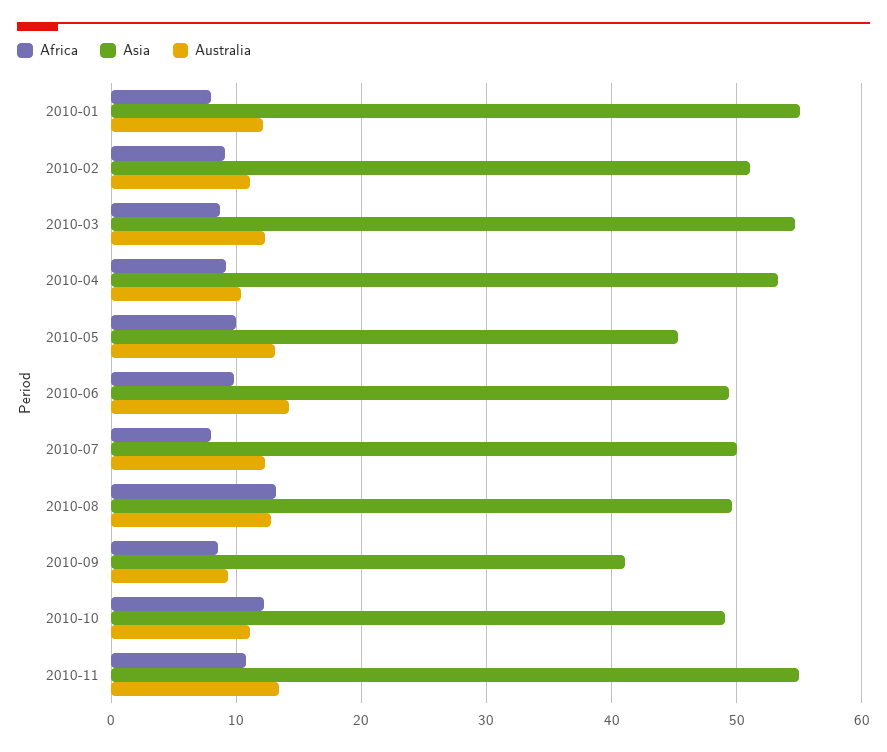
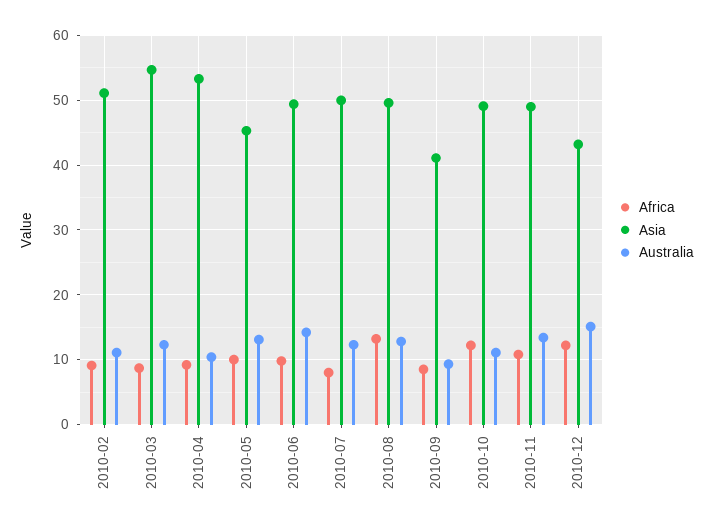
Africa, 2010-01: 8 -> none
Asia, 2010-01: 55 -> none
Australia, 2010-01: 12 -> none
Asia, 2010-11: 55 -> 49
Africa, 2010-12: none -> 12
Asia, 2010-12: none -> 43
Australia, 2010-12: none -> 15

